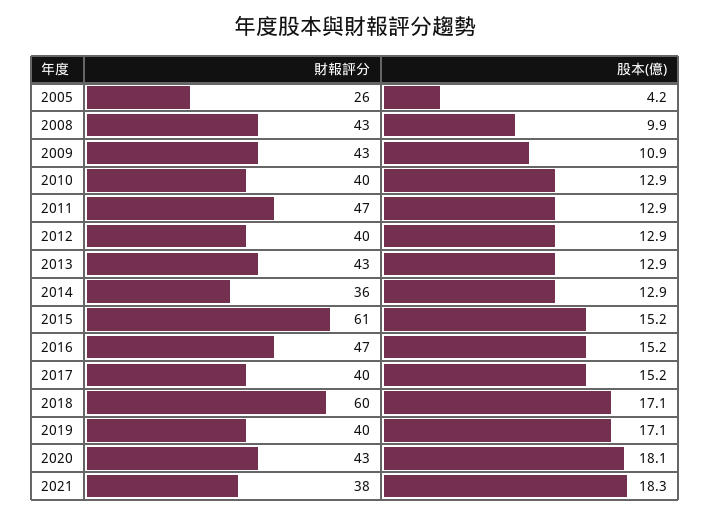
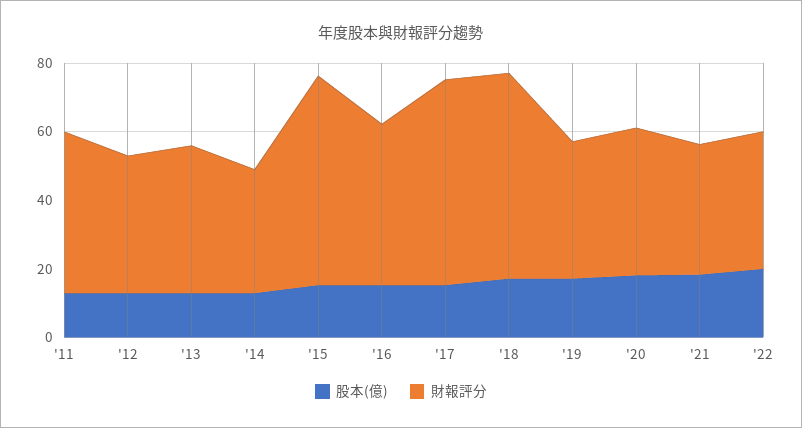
財報評分, 2005: 26 -> none
股本(億), 2005: 4.2 -> none
財報評分, 2008: 43 -> none
股本(億), 2008: 9.9 -> none
財報評分, 2009: 43 -> none
股本(億), 2009: 10.9 -> none
財報評分, 2010: 40 -> none
股本(億), 2010: 12.9 -> none
財報評分, 2017: 40 -> 60
股本(億), '22: none -> 20
財報評分, '22: none -> 40

